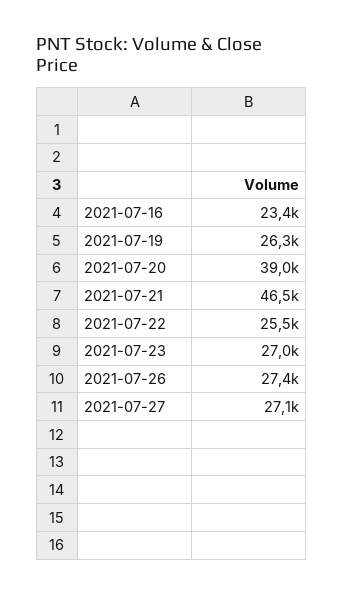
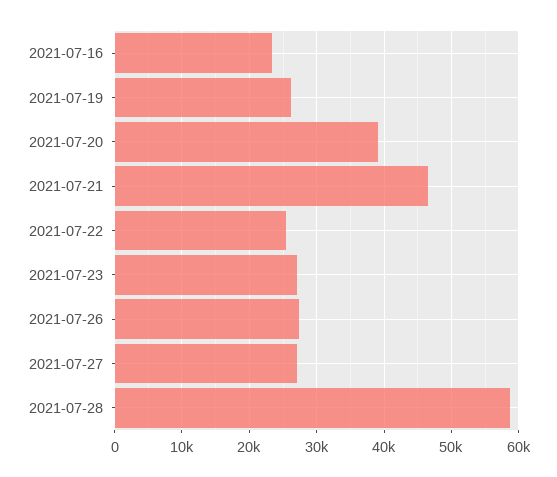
2021-07-28: none -> 59000

